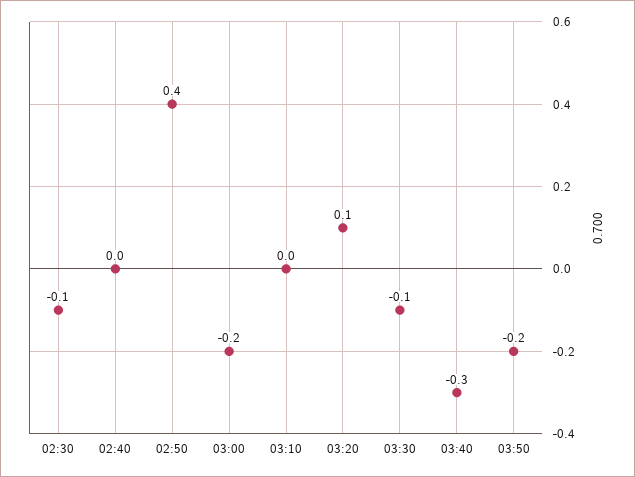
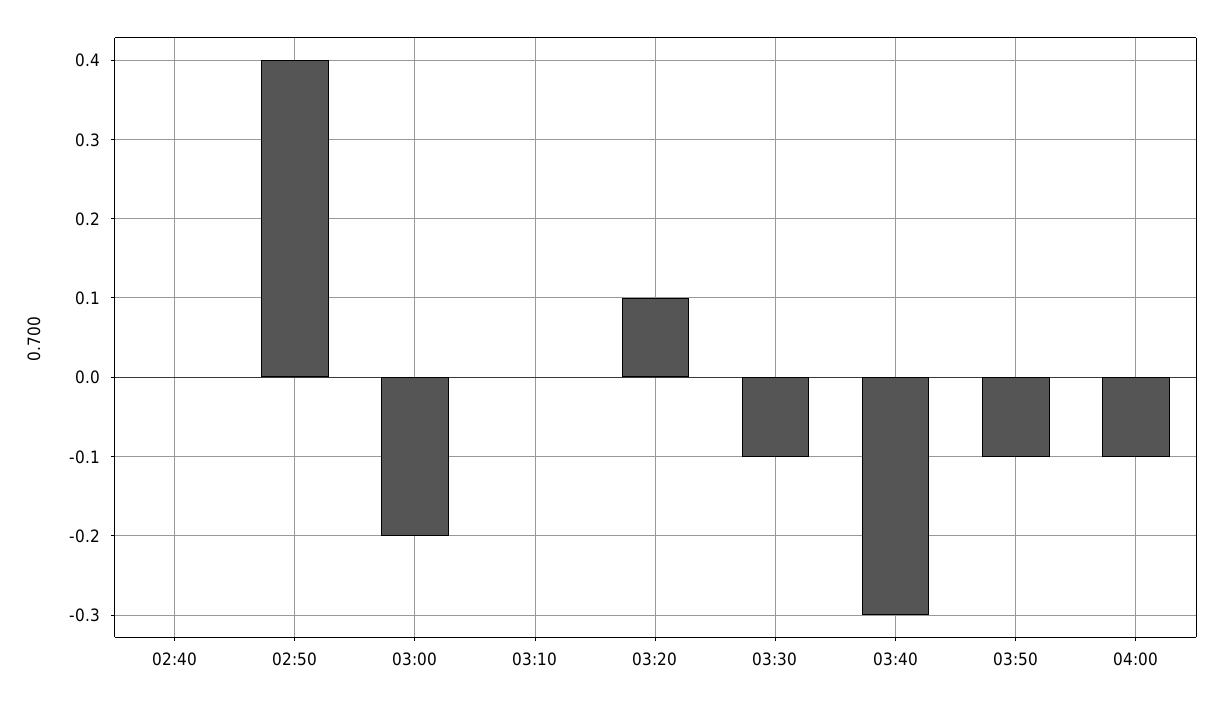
02:30: -0.1 -> none
03:50: -0.2 -> -0.1
04:00: none -> -0.1

